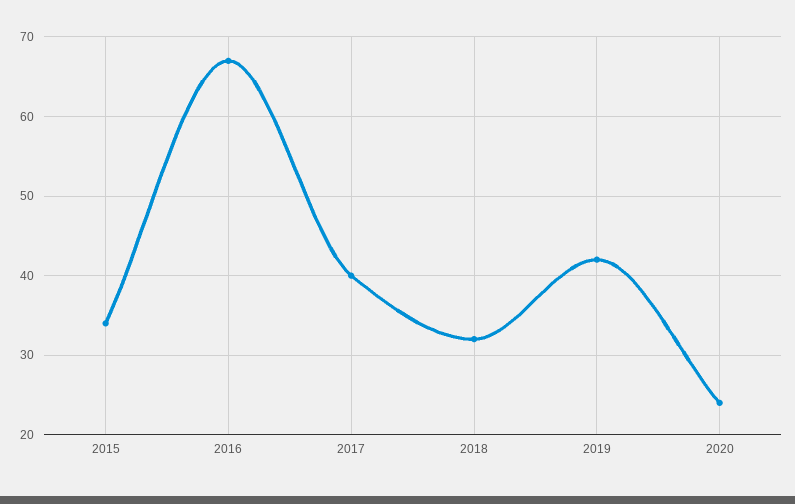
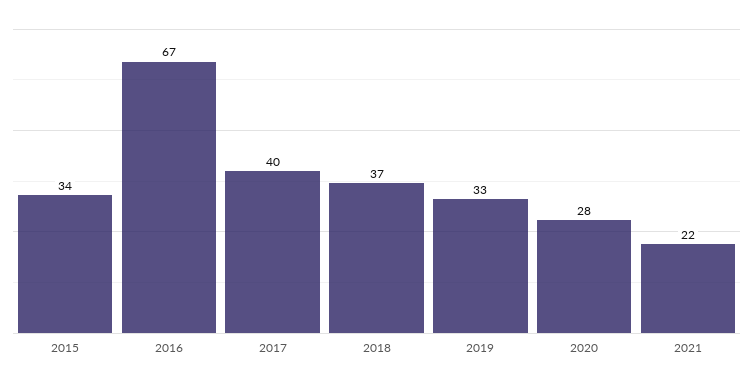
2018: 32 -> 37
2019: 42 -> 33
2020: 24 -> 28
2021: none -> 22

